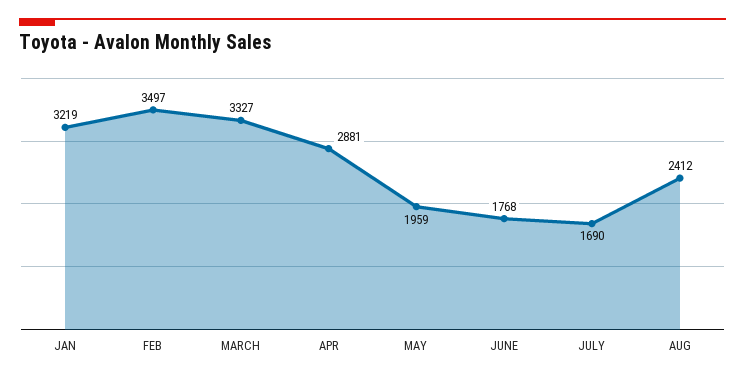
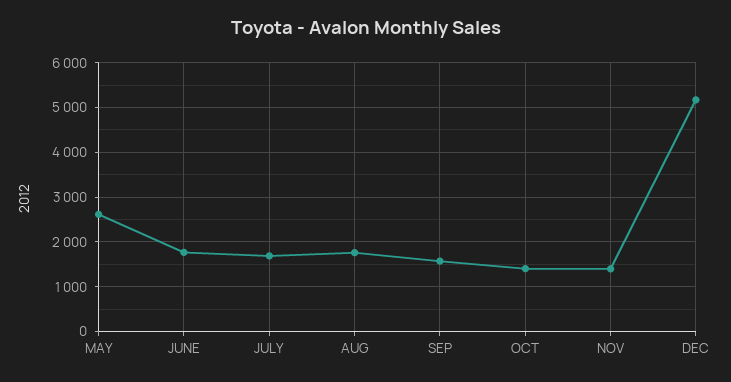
JAN: 3219 -> none
FEB: 3497 -> none
MARCH: 3327 -> none
APR: 2881 -> none
MAY: 1959 -> 2600
AUG: 2412 -> 1800
SEP: none -> 1600
OCT: none -> 1400
NOV: none -> 1400
DEC: none -> 5200

